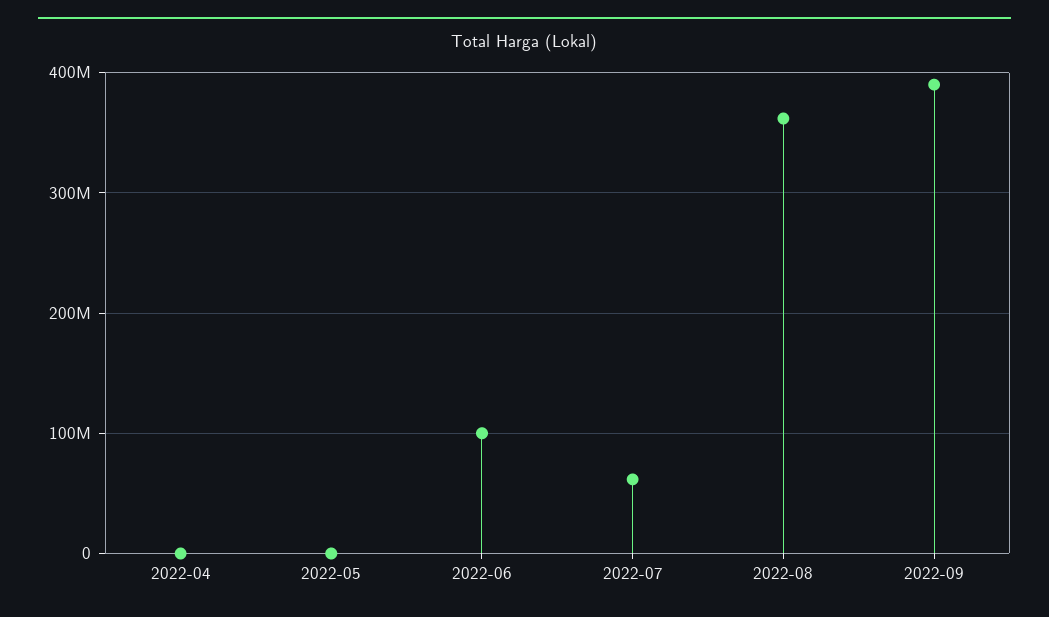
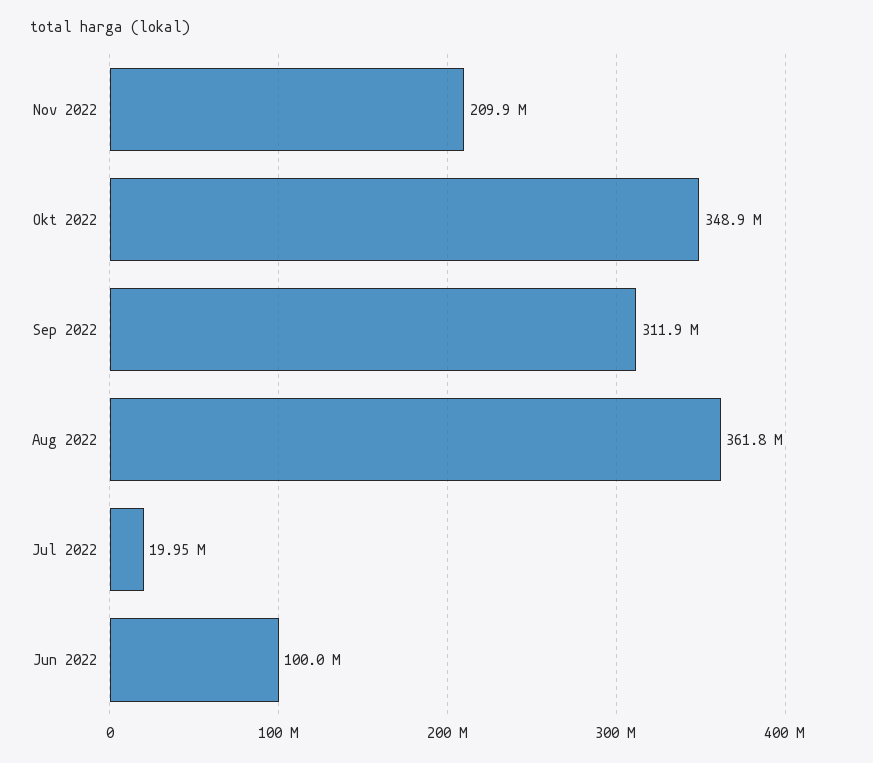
2022-04: 0 -> none
2022-05: 0 -> none
2022-07: 60000000 -> 19950000
2022-09: 390000000 -> 311900000
Nov 2022: none -> 209900000
Okt 2022: none -> 348900000

